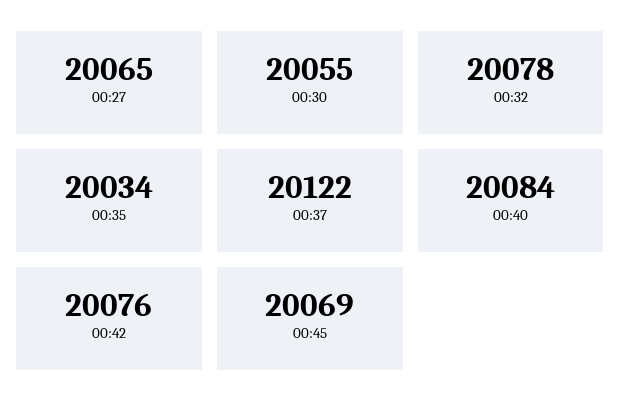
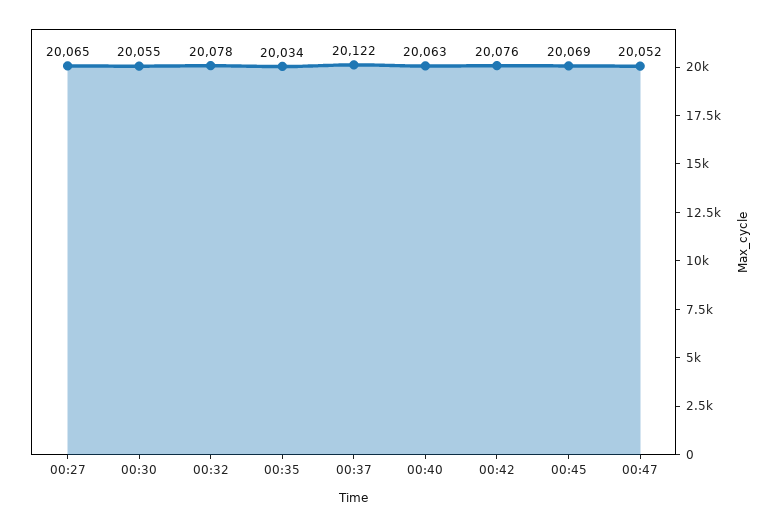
00:40: 20084 -> 20063
00:47: none -> 20052

